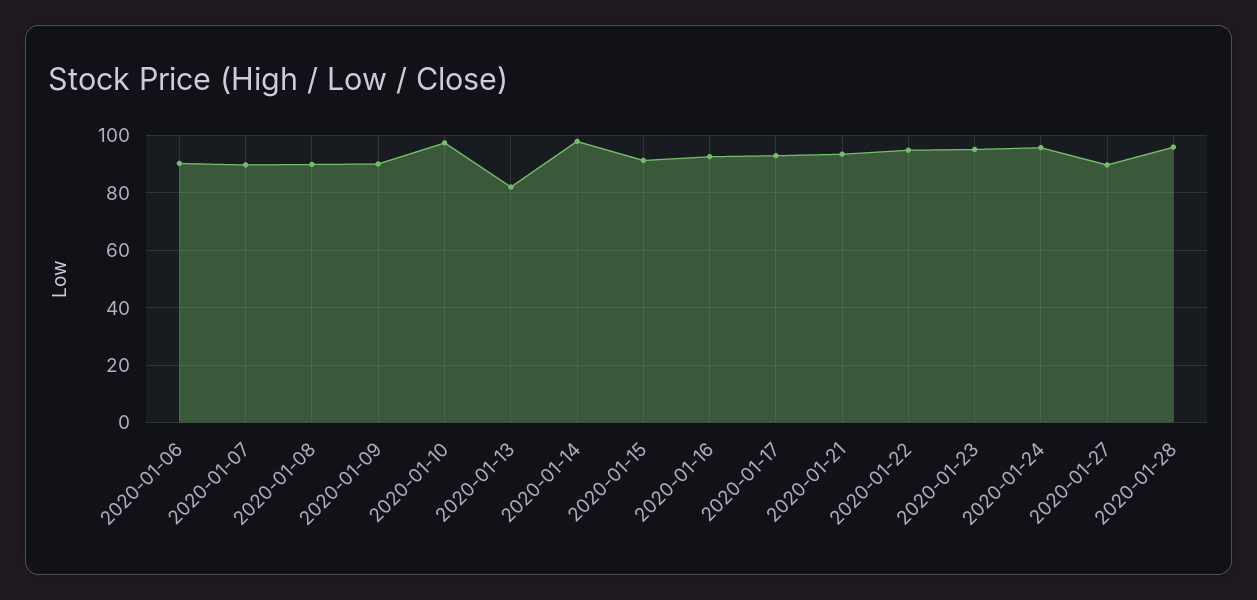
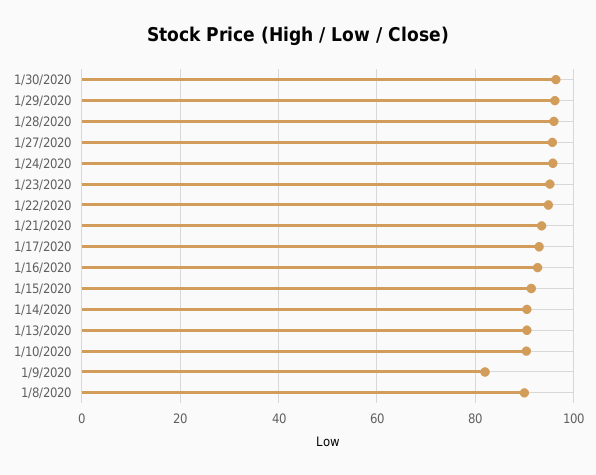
2020-01-06: 90 -> none
2020-01-07: 90 -> none
2020-01-09: 90 -> 82
2020-01-10: 97.5 -> 90
2020-01-13: 82.5 -> 90
2020-01-14: 97.5 -> 90
2020-01-27: 90 -> 96
1/30/2020: none -> 96
1/29/2020: none -> 96

